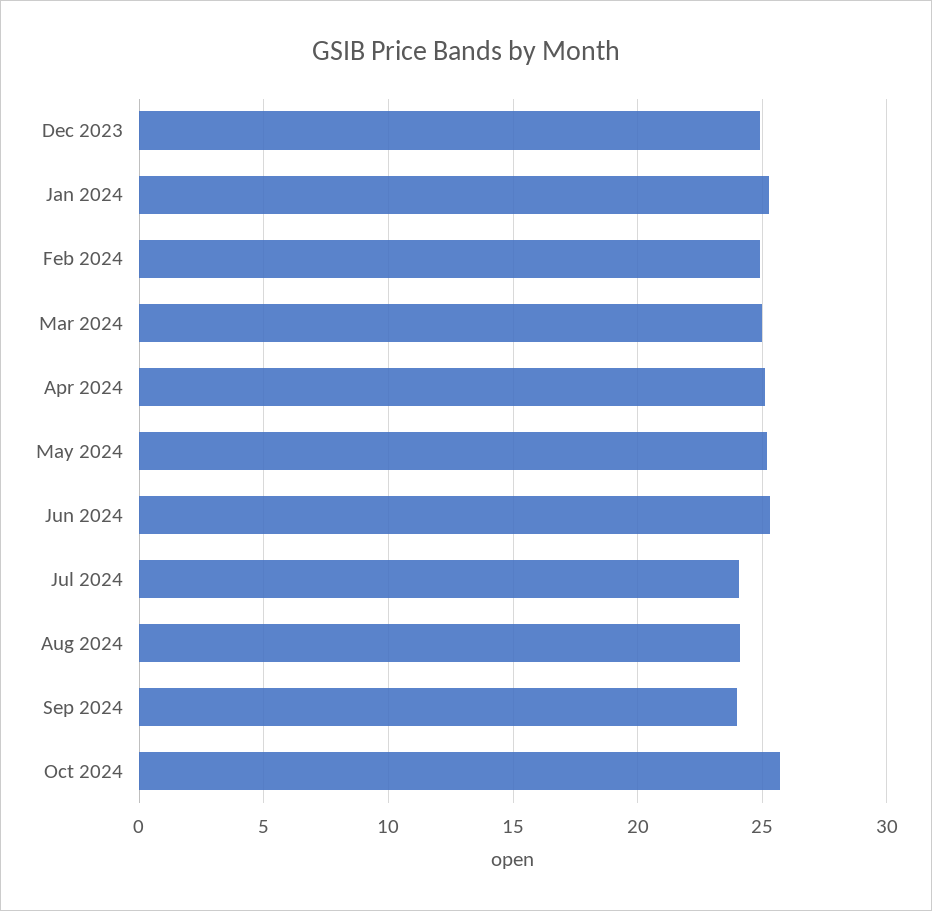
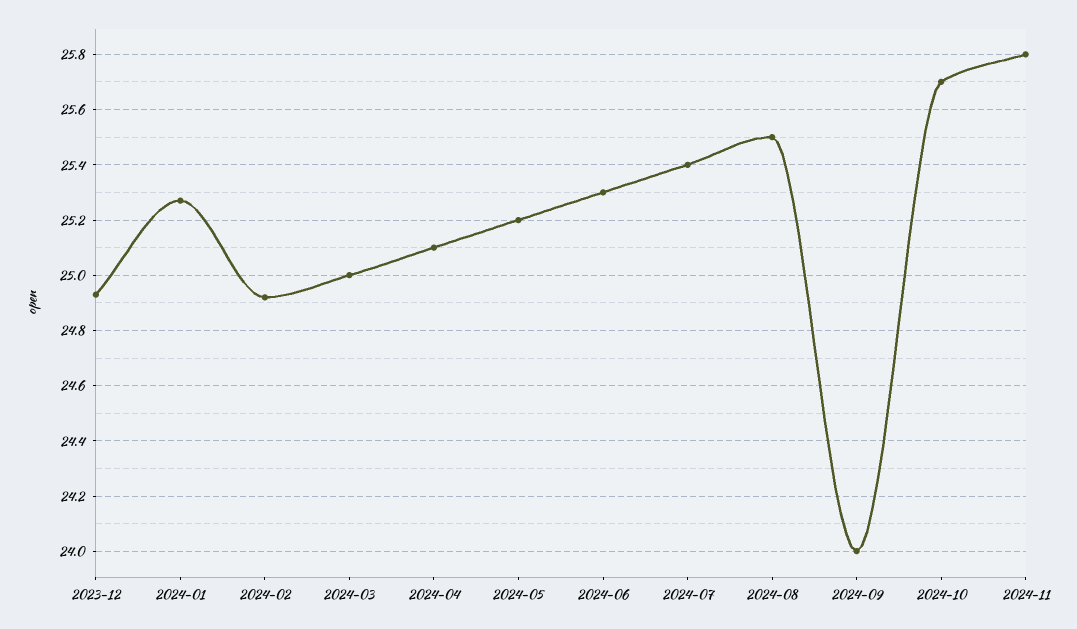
Jul 2024: 24 -> 25.4
Aug 2024: 24 -> 25.5
2024-11: none -> 25.8

